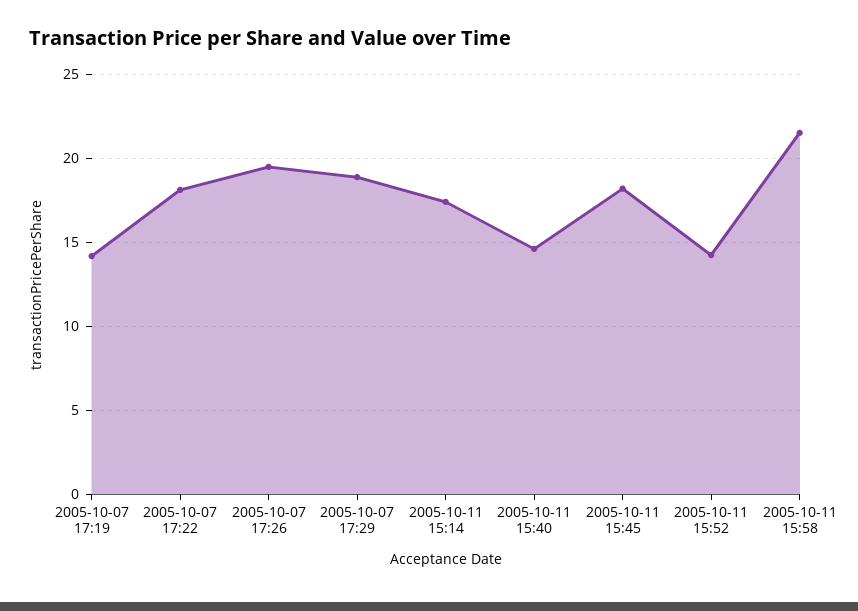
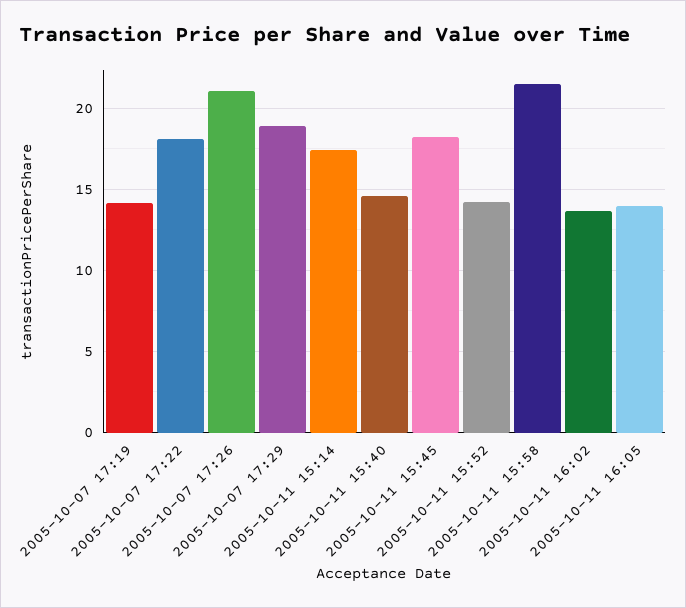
2005-10-07 17:26: 19.5 -> 21
2005-10-11 16:02: none -> 13.5
2005-10-11 16:05: none -> 14

